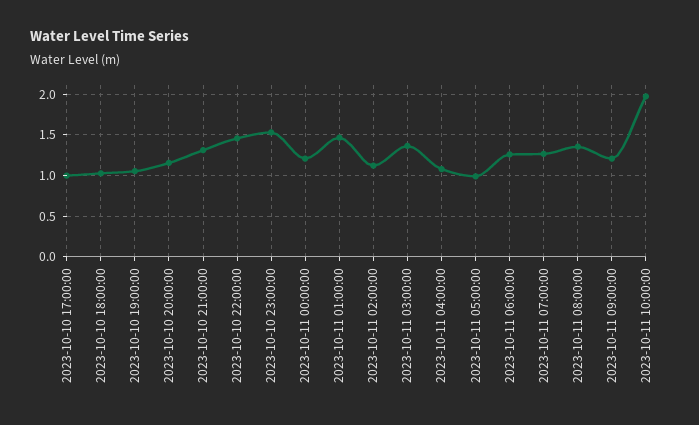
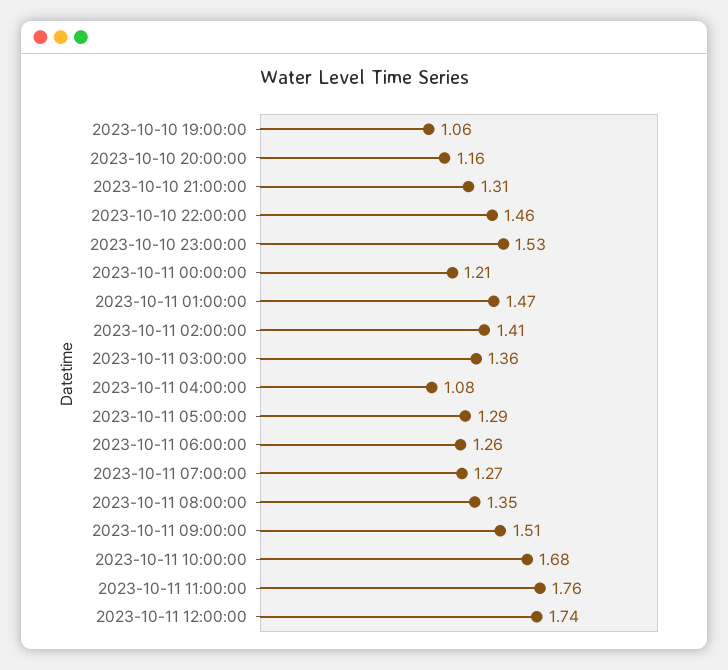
2023-10-10 17:00:00: 1 -> none
2023-10-10 18:00:00: 1 -> none
2023-10-11 02:00:00: 1.1 -> 1.41
2023-10-11 05:00:00: 1 -> 1.29
2023-10-11 09:00:00: 1.2 -> 1.51
2023-10-11 10:00:00: 2 -> 1.68
2023-10-11 11:00:00: none -> 1.76
2023-10-11 12:00:00: none -> 1.74

